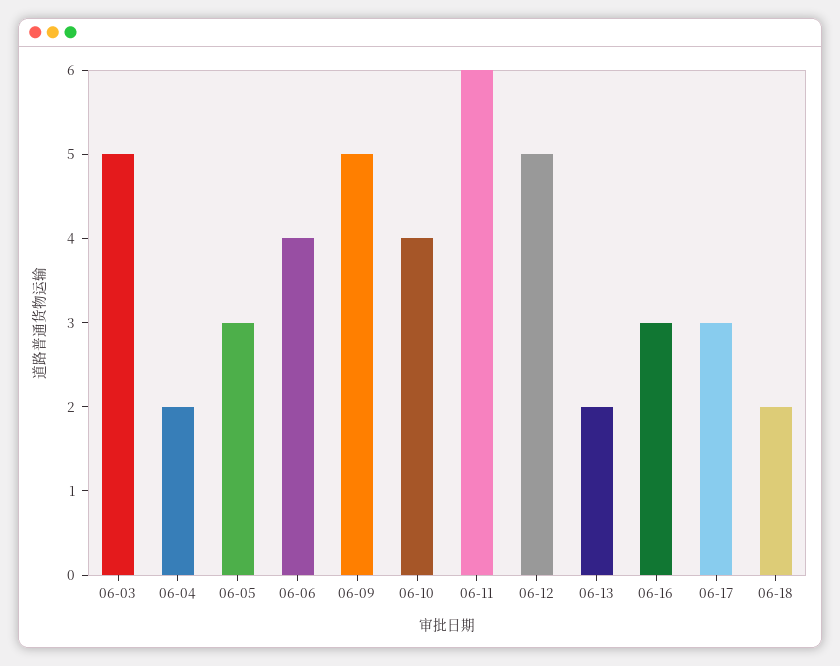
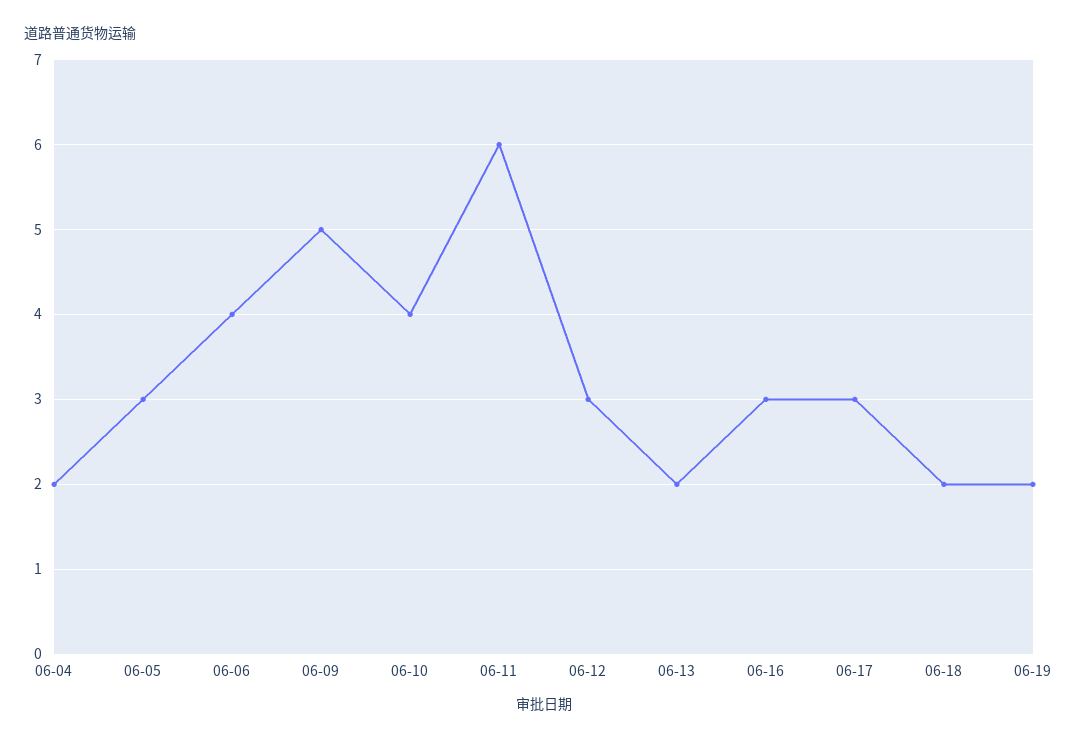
06-03: 5 -> none
06-12: 5 -> 3
06-19: none -> 2

